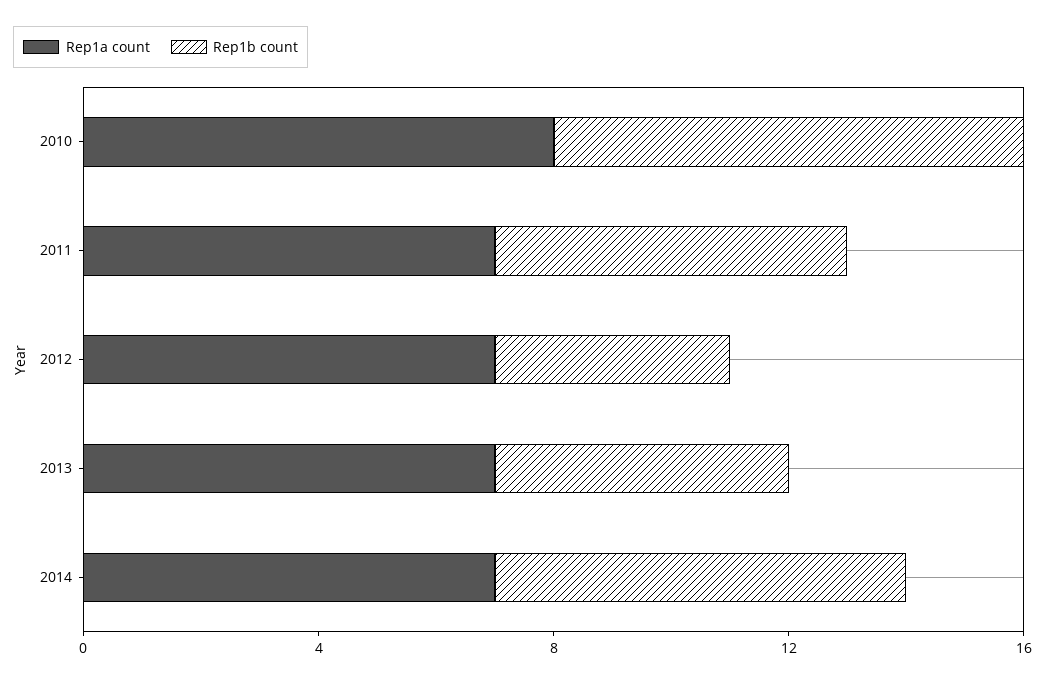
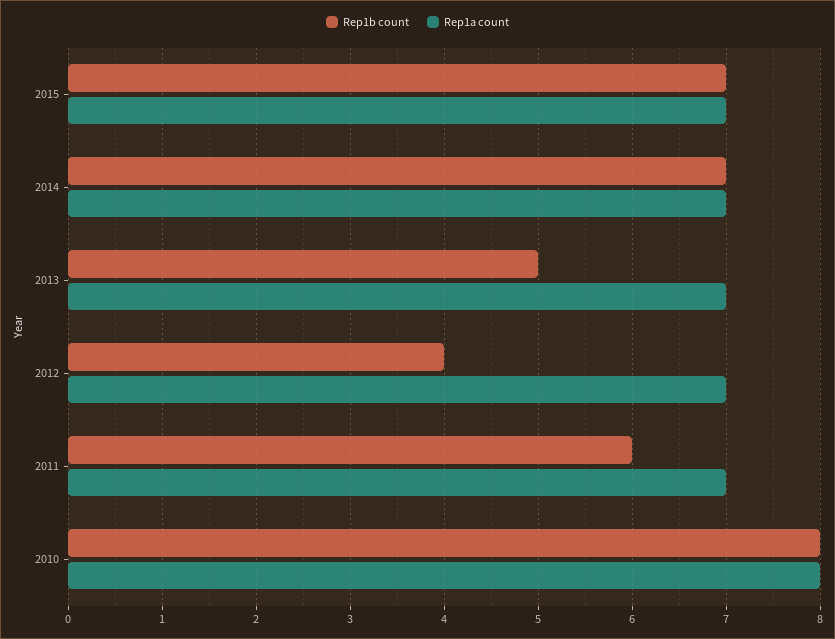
Rep1b count, 2015: none -> 7
Rep1a count, 2015: none -> 7

